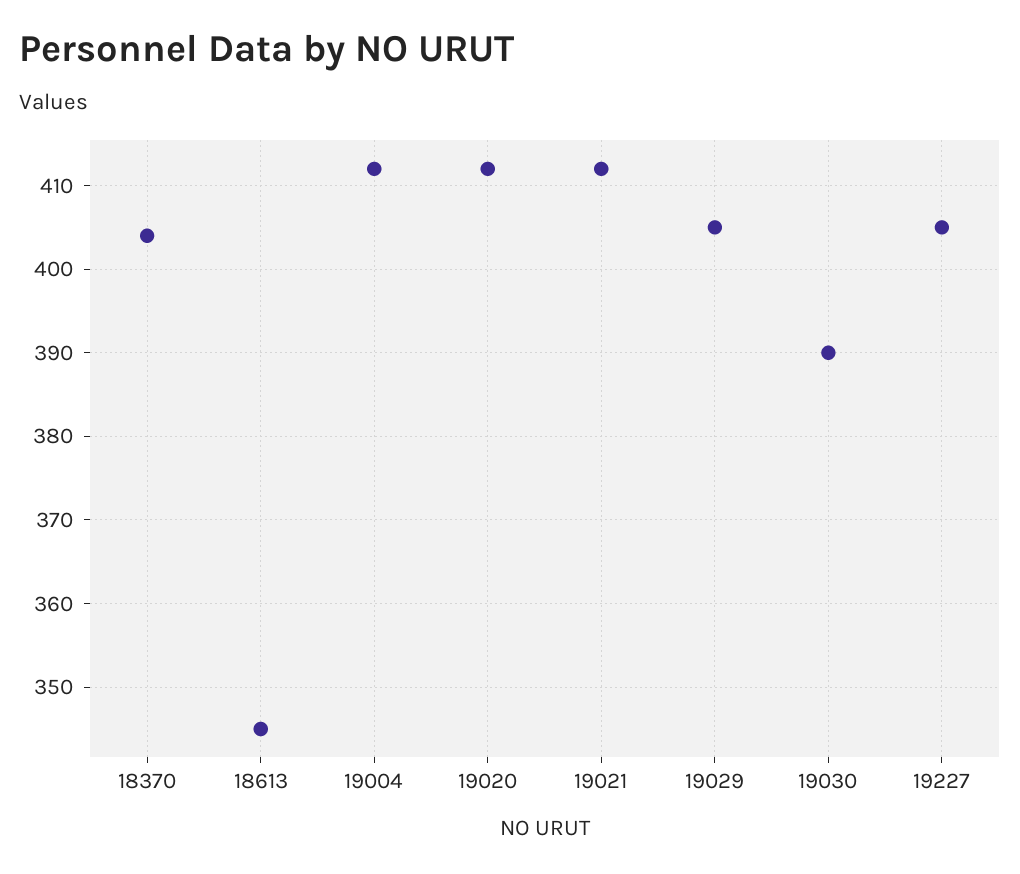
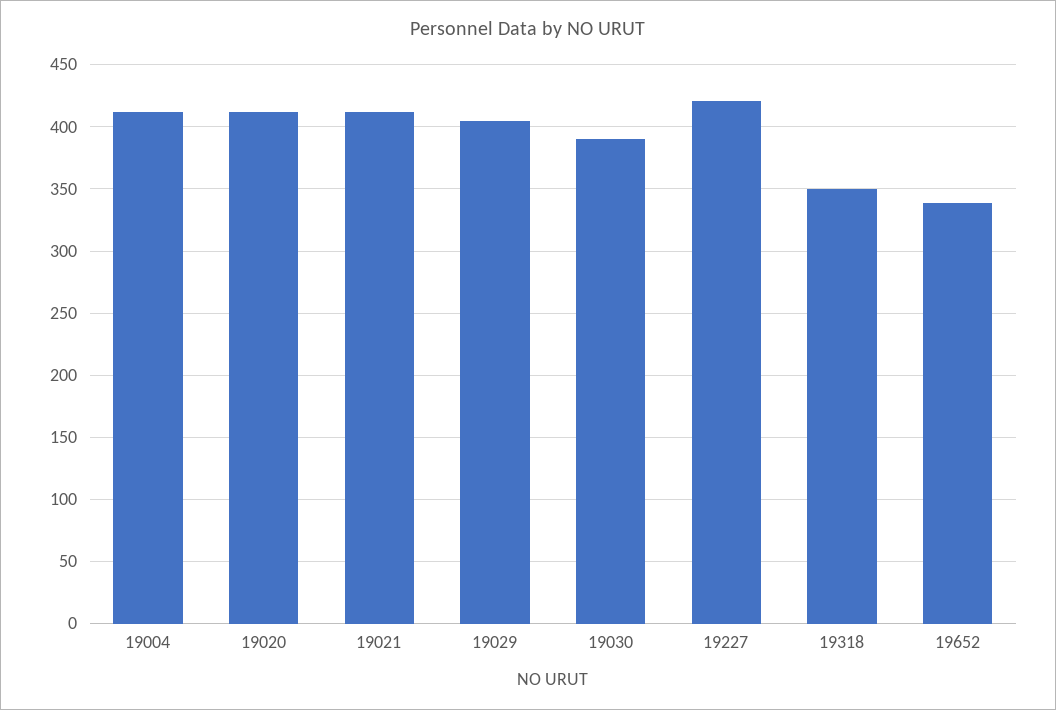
18370: 404 -> none
18613: 345 -> none
19227: 405 -> 420
19318: none -> 350
19652: none -> 340

